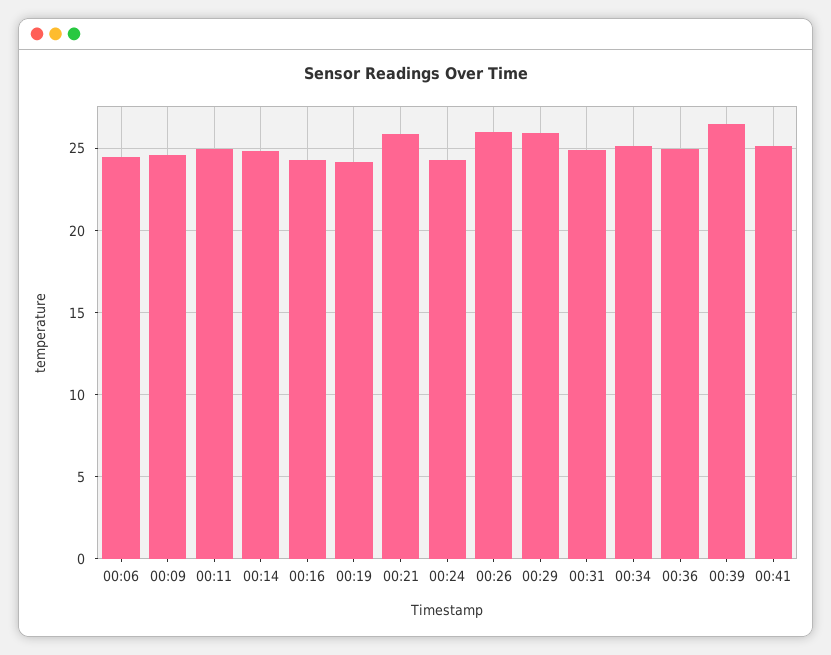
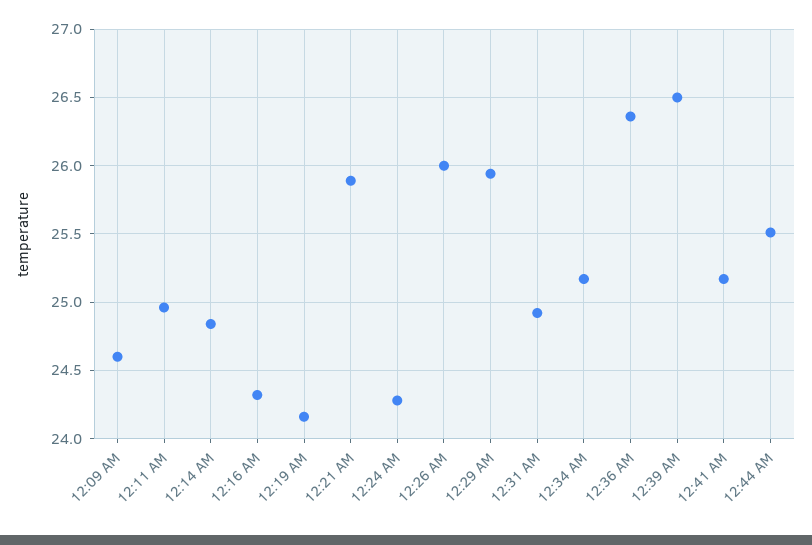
00:06: 24.5 -> none
00:36: 25 -> 26.35
12:44 AM: none -> 25.5

